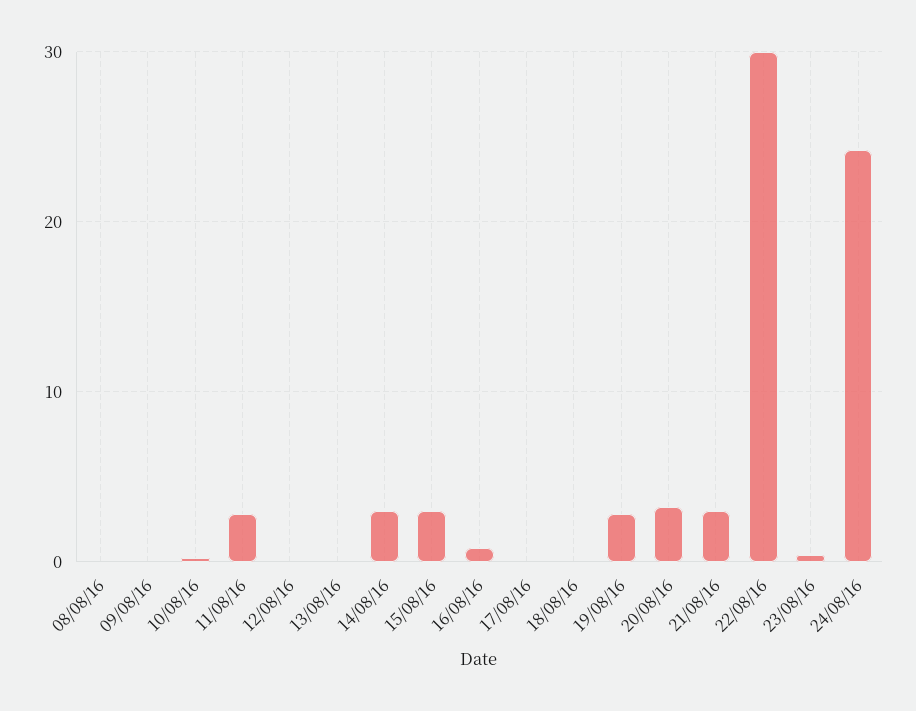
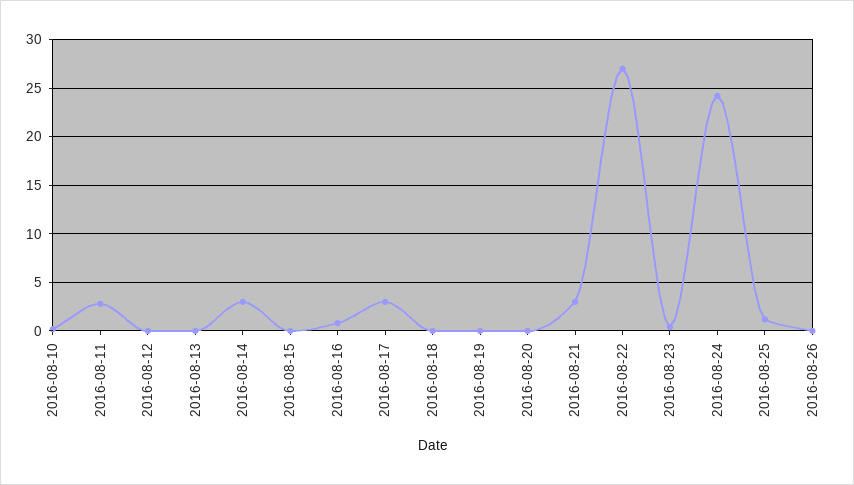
08/08/16: 0 -> none
09/08/16: 0 -> none
15/08/16: 3 -> 0
17/08/16: 0 -> 3
19/08/16: 3 -> 0
20/08/16: 3 -> 0
22/08/16: 30 -> 27
2016-08-25: none -> 1
2016-08-26: none -> 0

